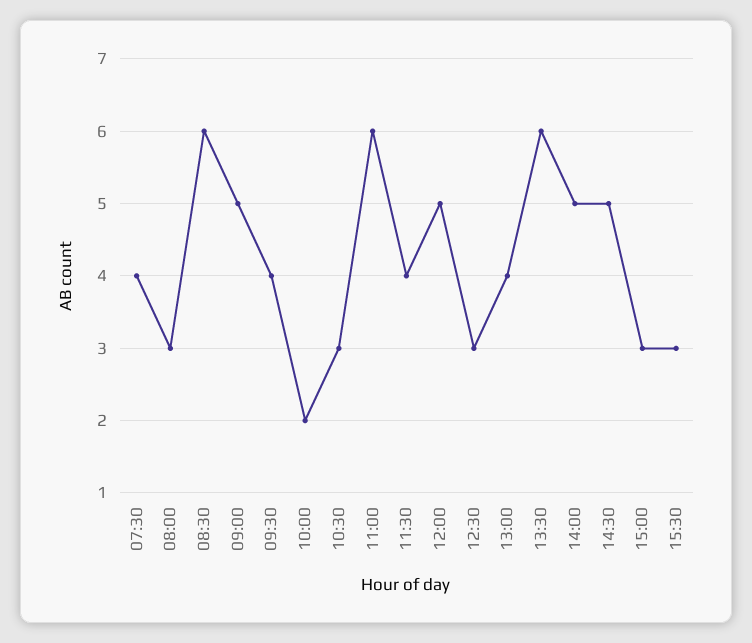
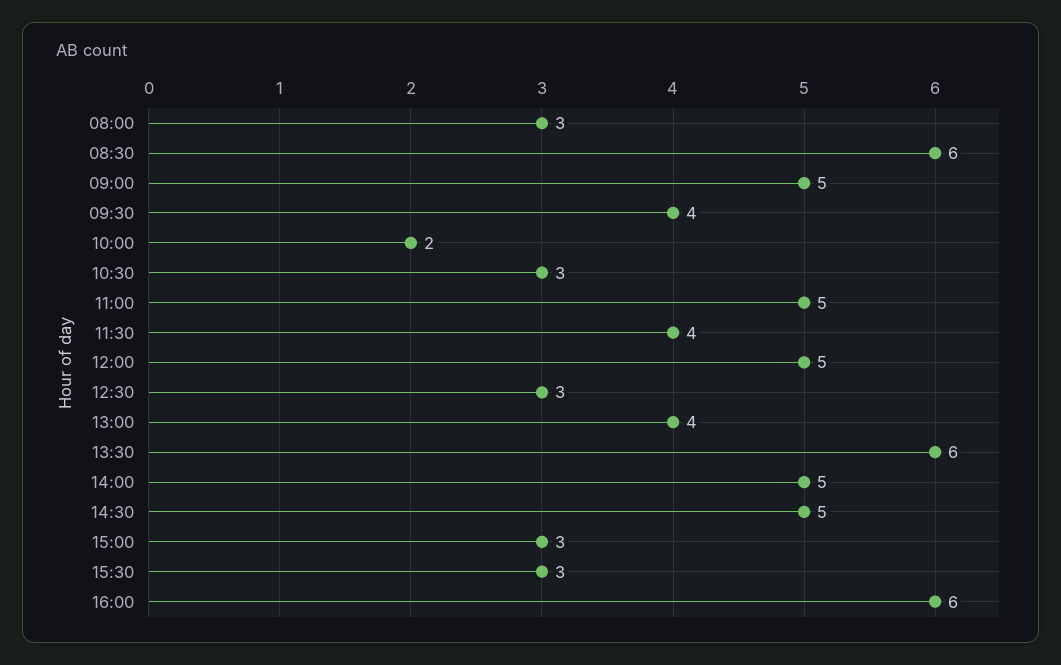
07:30: 4 -> none
11:00: 6 -> 5
16:00: none -> 6

